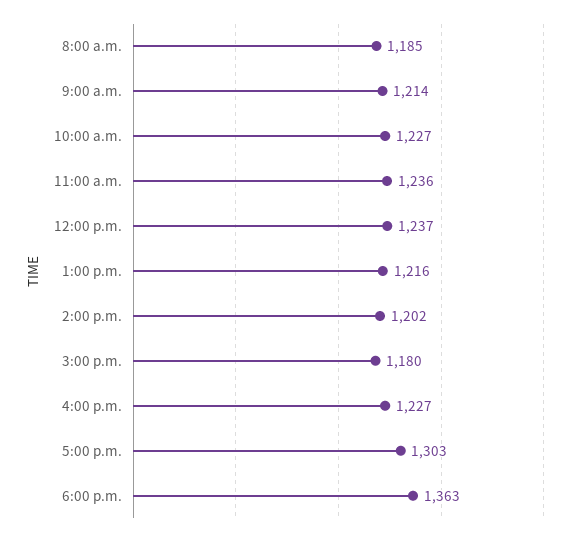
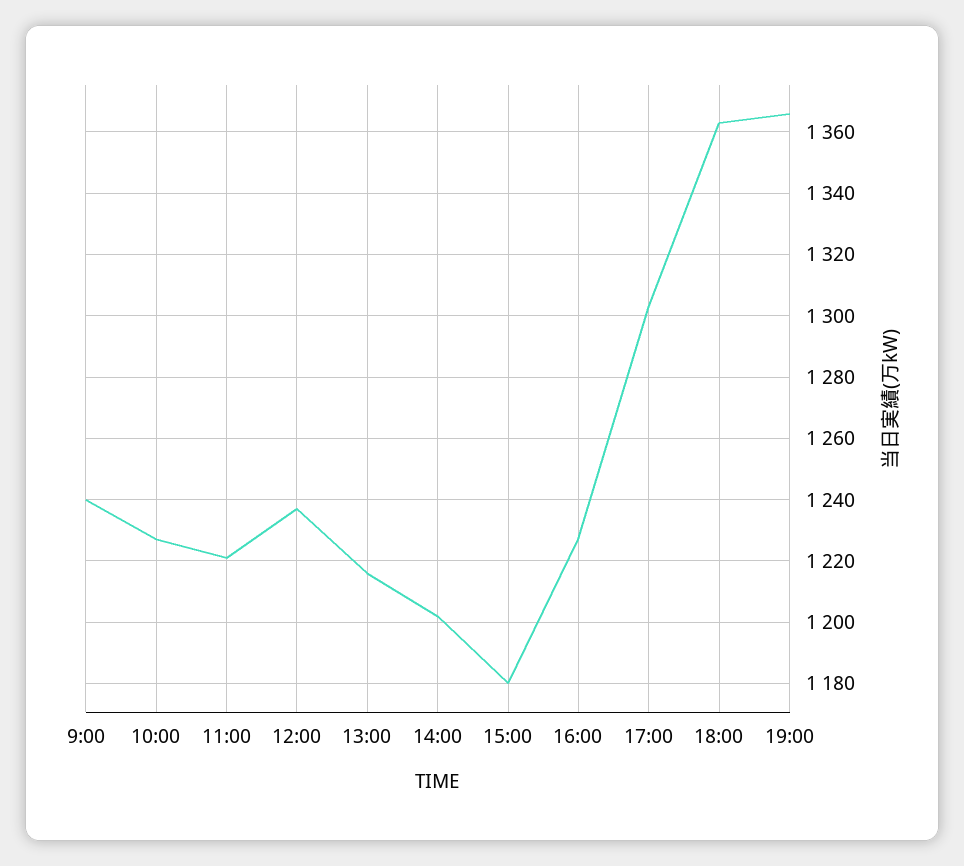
8:00 a.m.: 1185 -> none
9:00 a.m.: 1214 -> 1240
11:00 a.m.: 1236 -> 1220
19:00: none -> 1365

